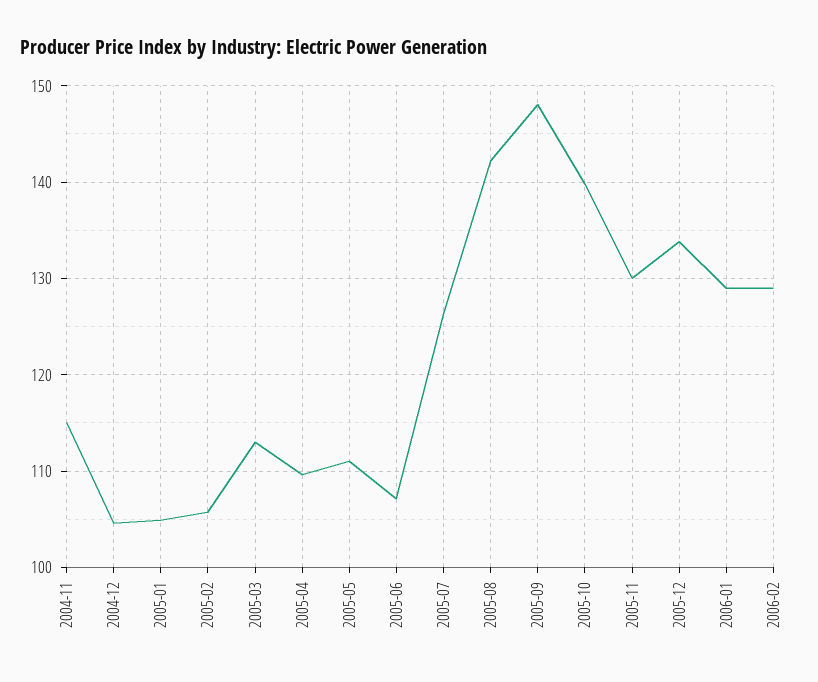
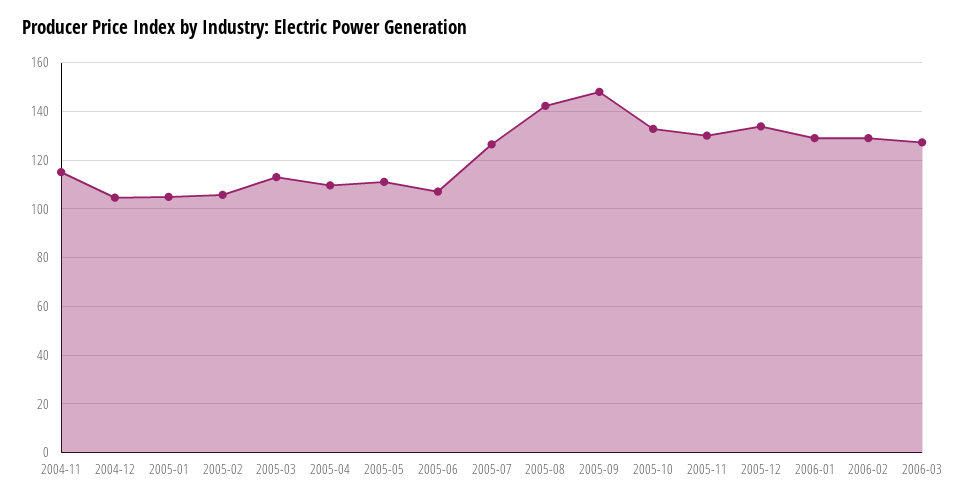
2005-10: 140 -> 132.5
2006-03: none -> 127.5

